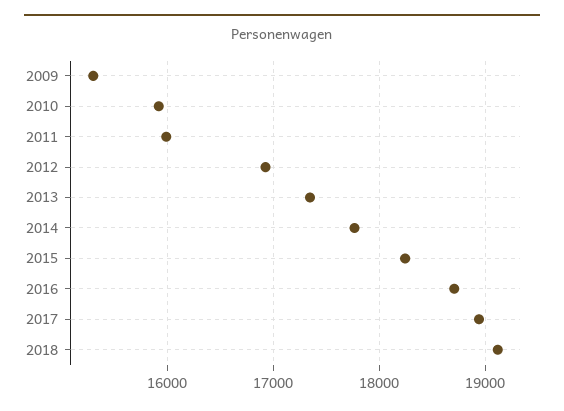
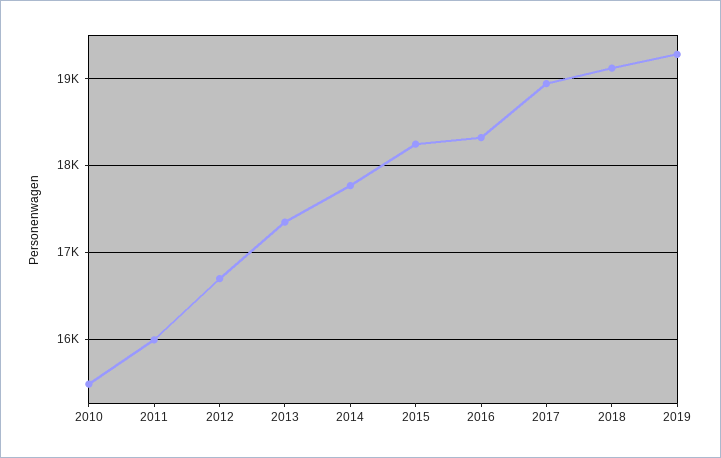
2009: 15300 -> none
2010: 15900 -> 15500
2012: 16900 -> 16700
2016: 18700 -> 18300
2019: none -> 19300

